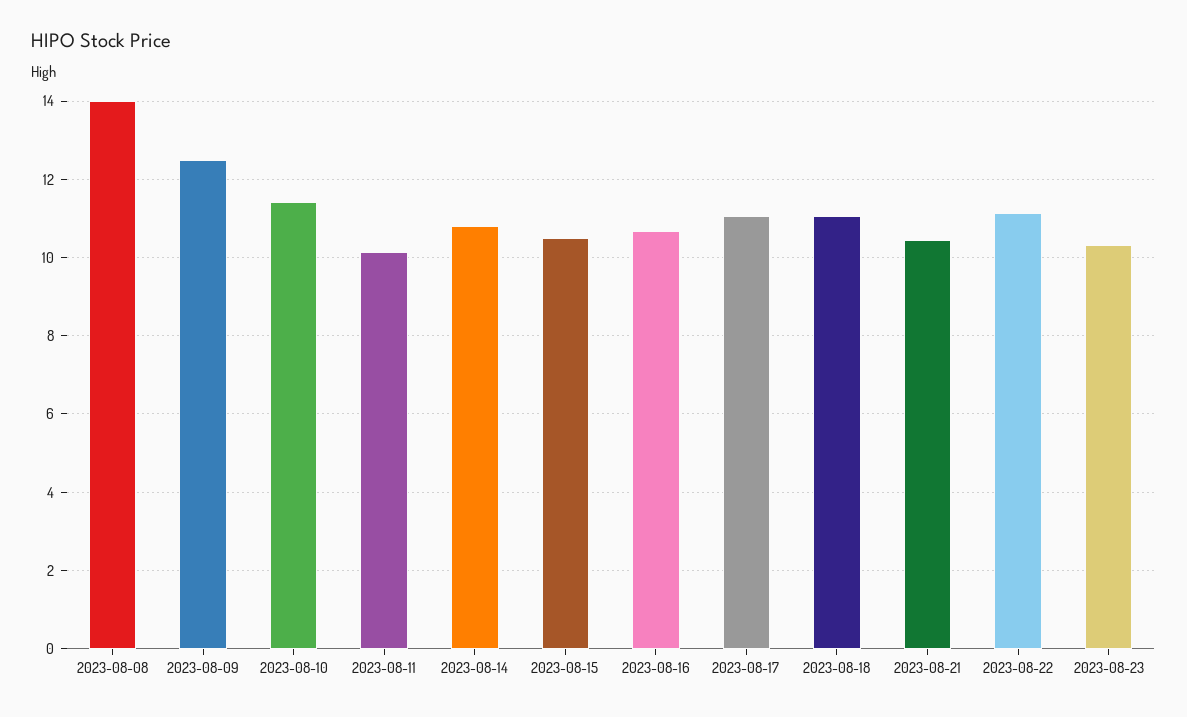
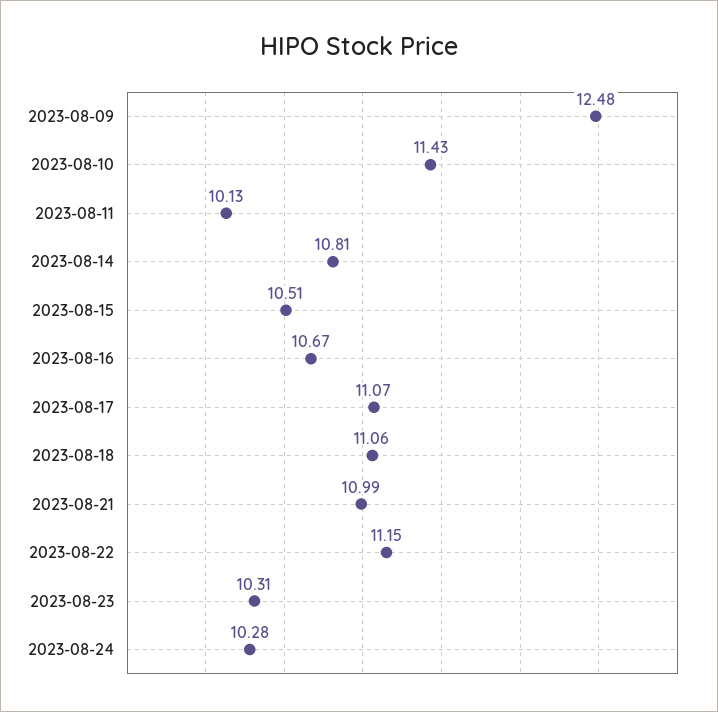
2023-08-08: 14 -> none
2023-08-21: 10.4 -> 10.99
2023-08-24: none -> 10.28

